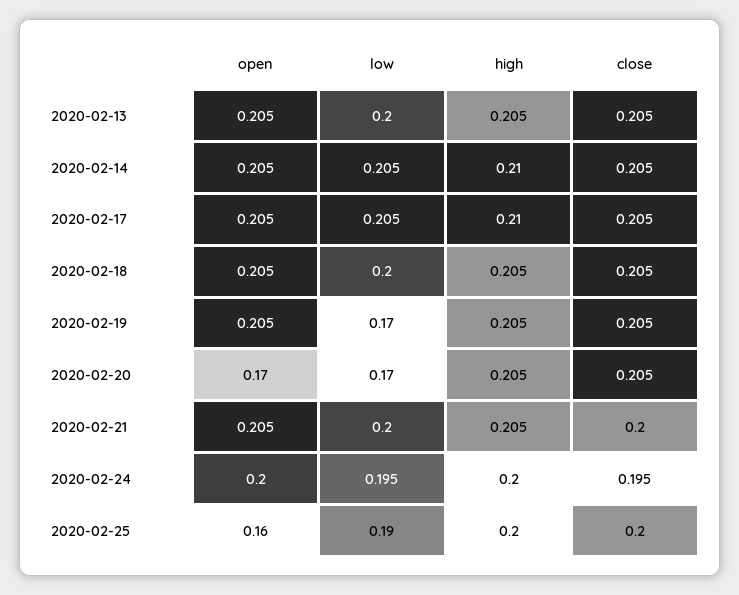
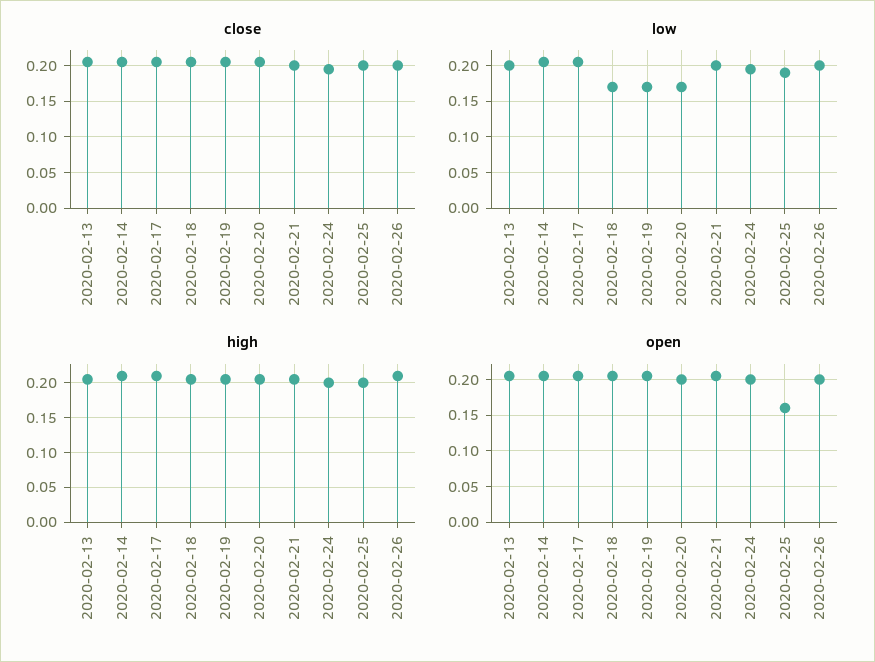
low, 2020-02-18: 0.2 -> 0.17
open, 2020-02-20: 0.17 -> 0.2
close, 2020-02-26: none -> 0.2
low, 2020-02-26: none -> 0.2
high, 2020-02-26: none -> 0.21
open, 2020-02-26: none -> 0.2

